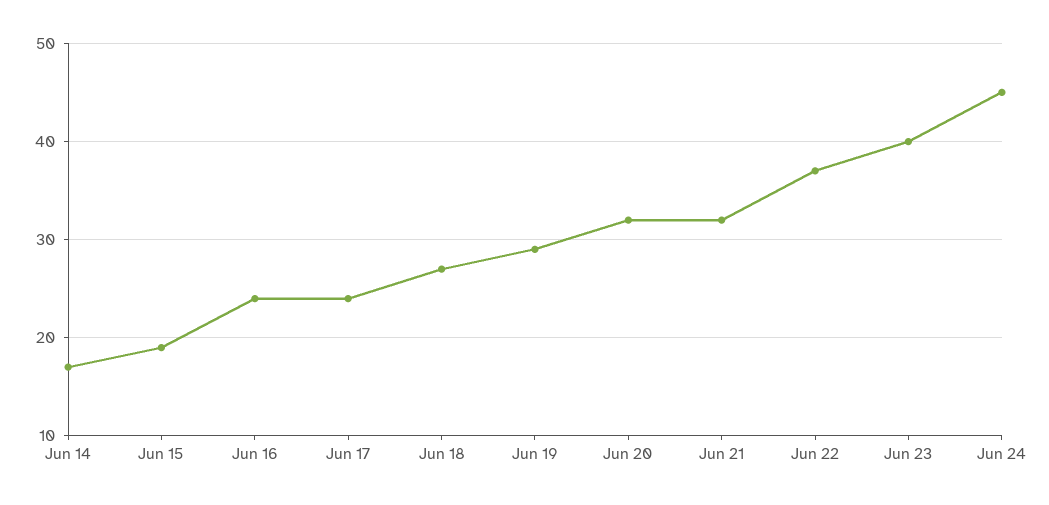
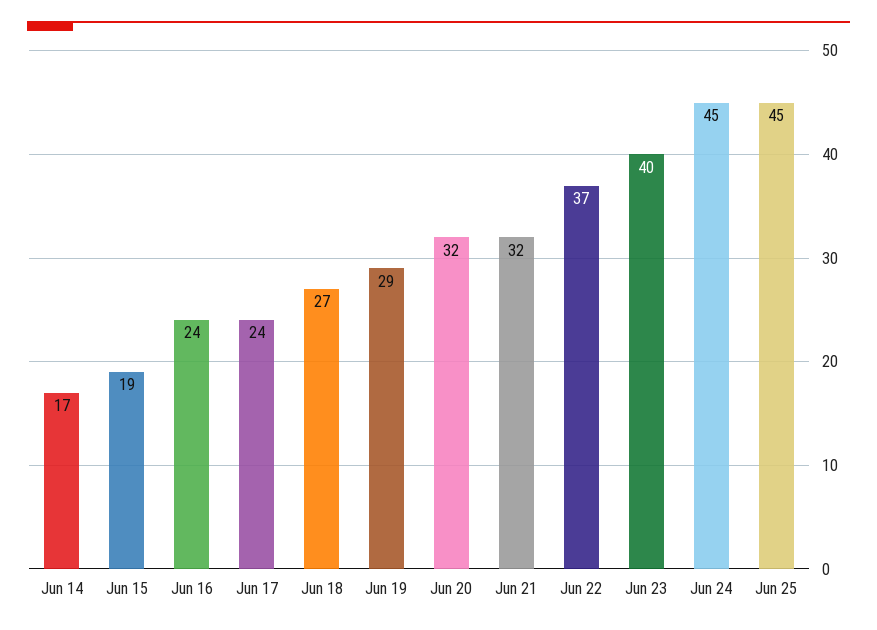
Jun 25: none -> 45

